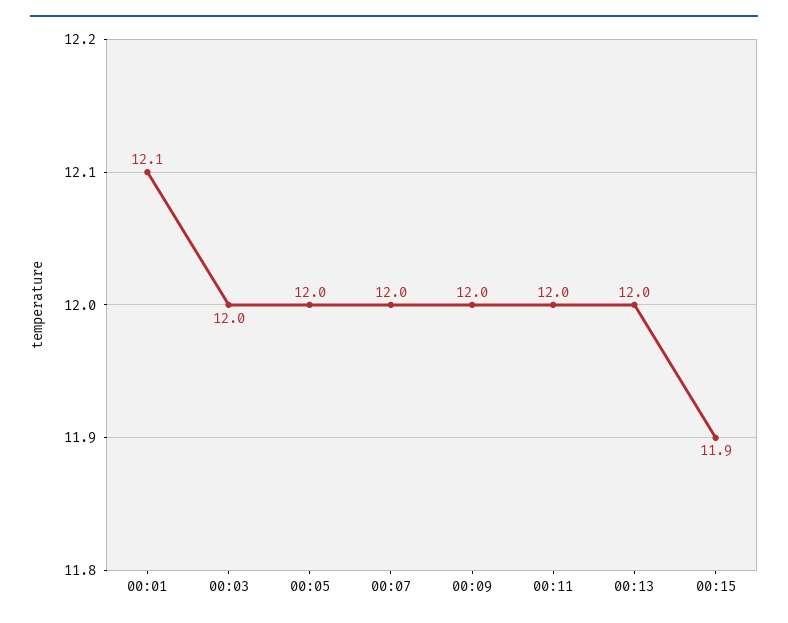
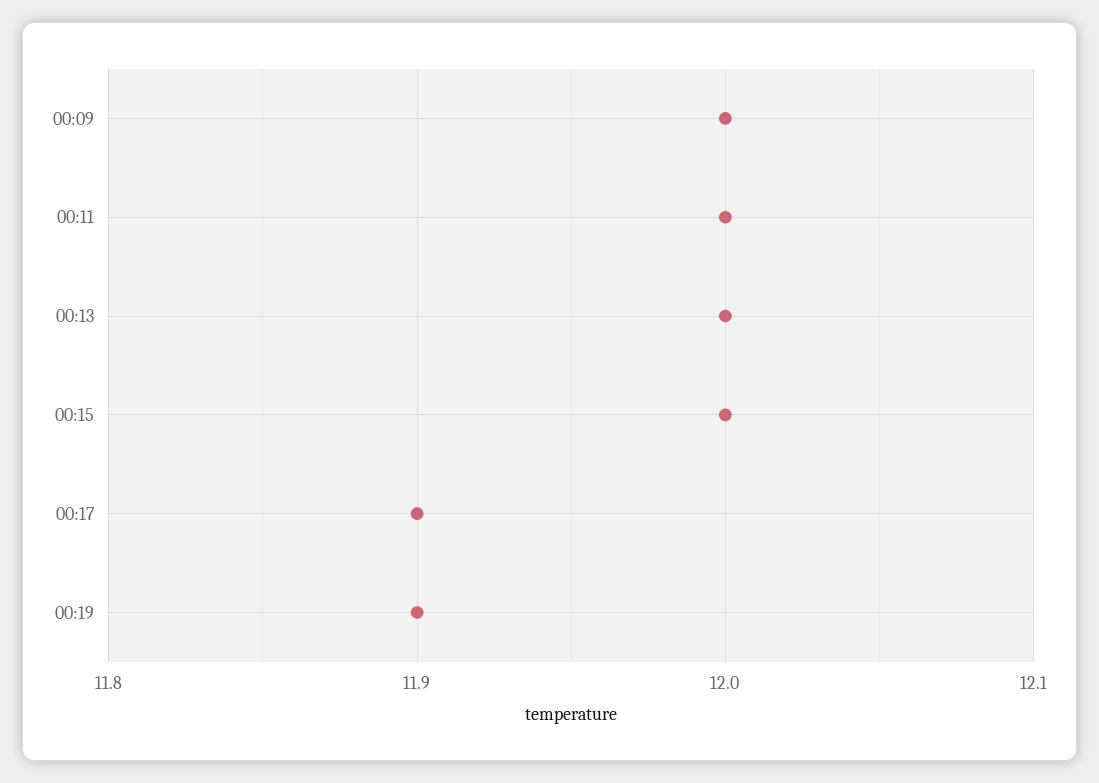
00:01: 12.1 -> none
00:03: 12 -> none
00:05: 12 -> none
00:07: 12 -> none
00:15: 11.9 -> 12
00:17: none -> 11.9
00:19: none -> 11.9

